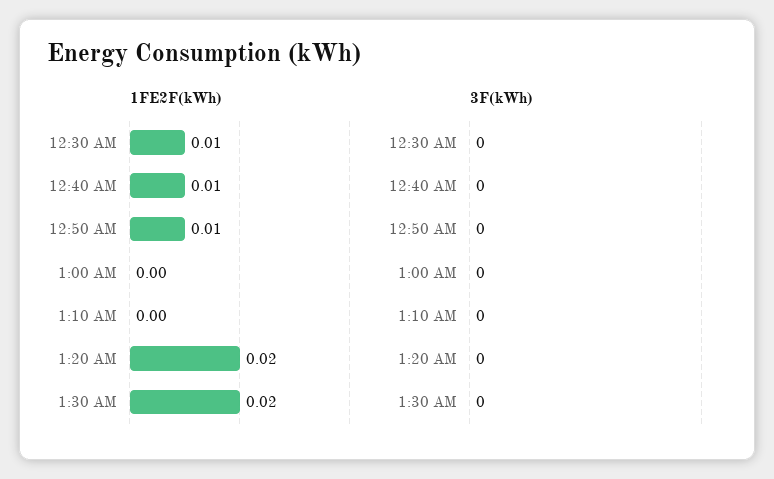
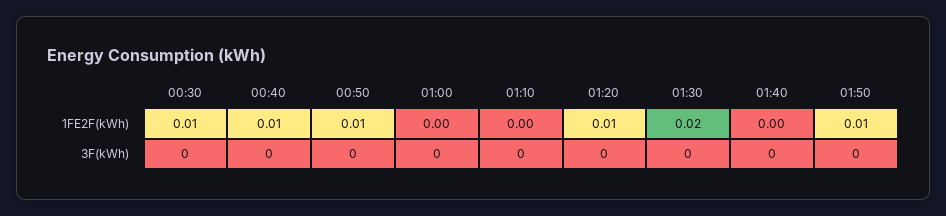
1FE2F(kWh), 1:20 AM: 0.02 -> 0.01
1FE2F(kWh), 01:40: none -> 0
1FE2F(kWh), 01:50: none -> 0.01
3F(kWh), 01:40: none -> 0
3F(kWh), 01:50: none -> 0

